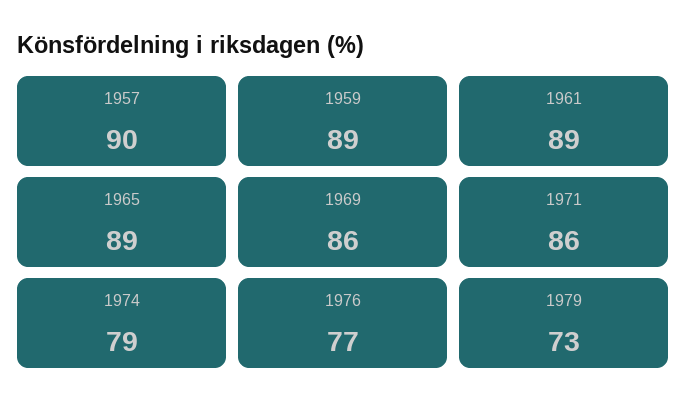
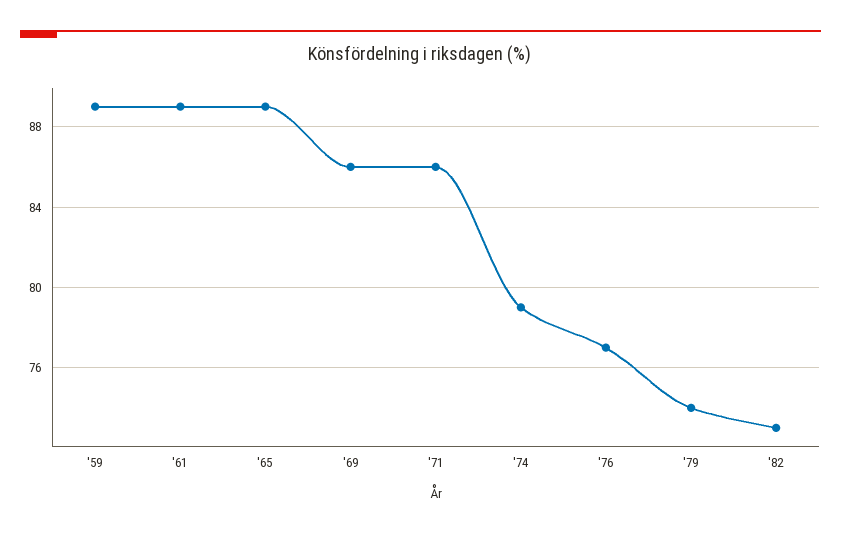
1957: 90 -> none
1979: 73 -> 74
'82: none -> 73

